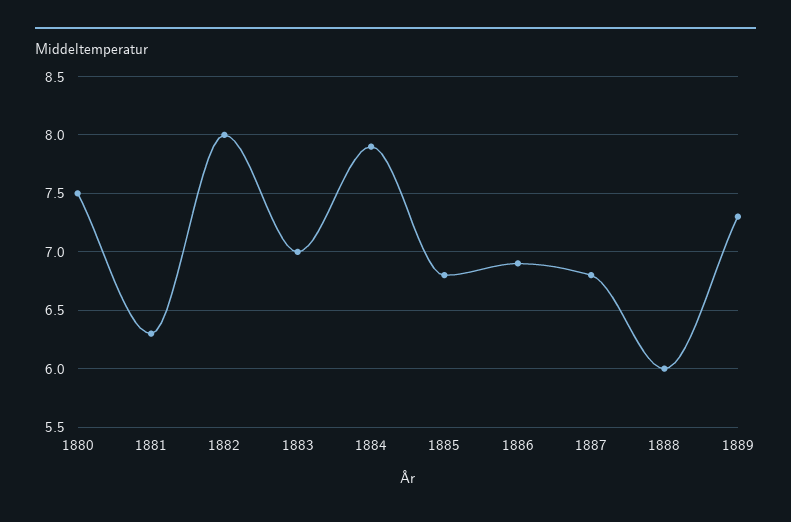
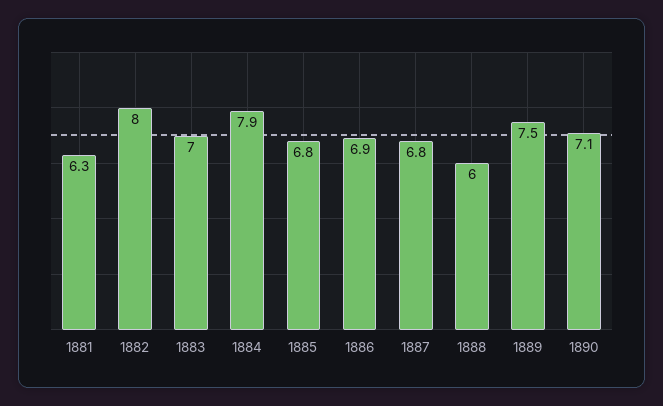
1880: 7.5 -> none
1889: 7.3 -> 7.5
1890: none -> 7.1

